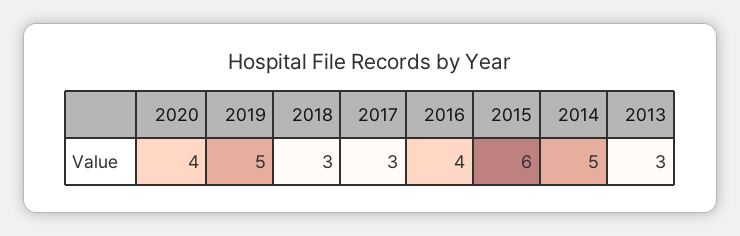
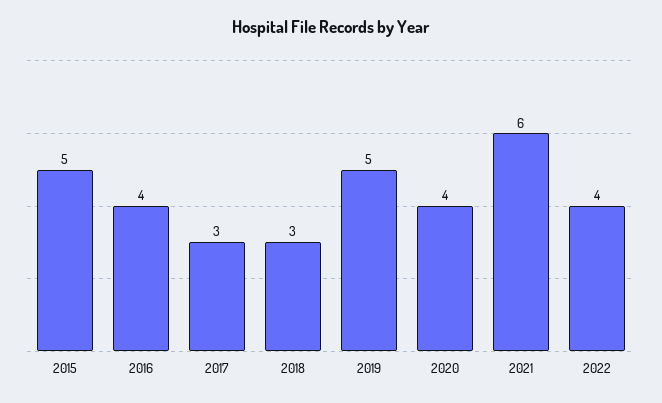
2015: 6 -> 5
2014: 5 -> none
2013: 3 -> none
2021: none -> 6
2022: none -> 4

